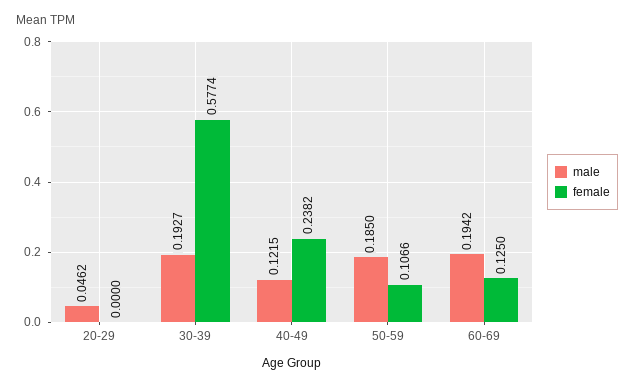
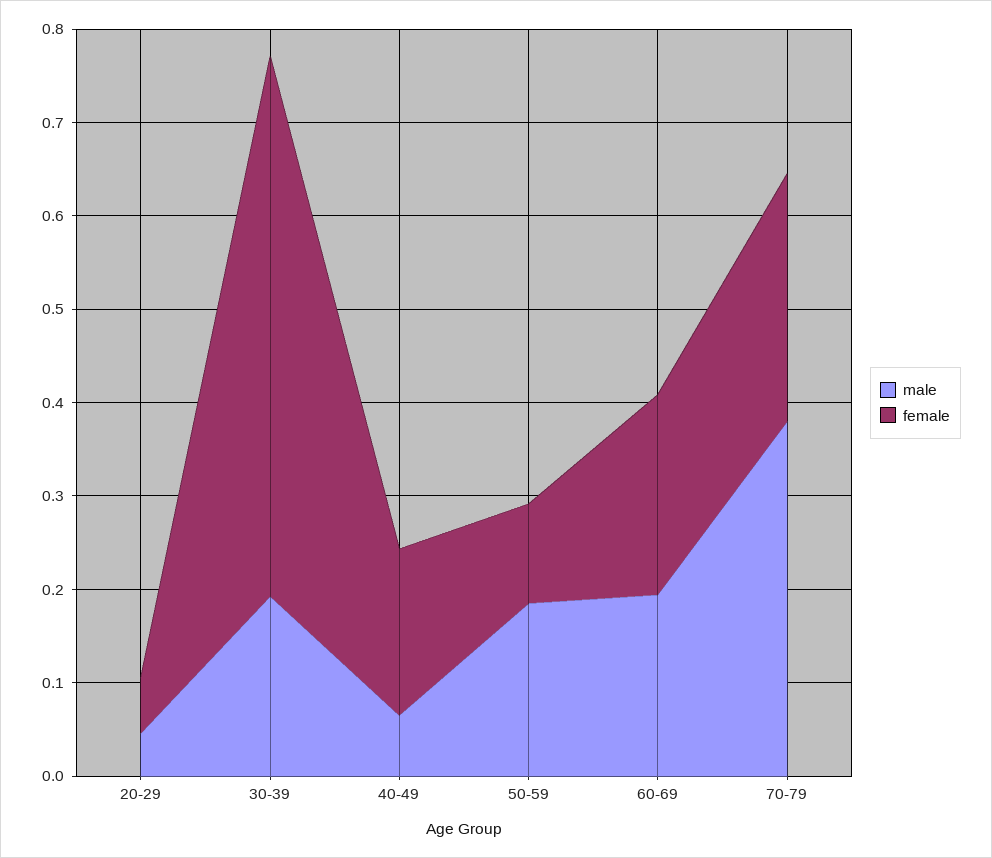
female, 20-29: 0 -> 0.06
male, 40-49: 0.1215 -> 0.06
female, 40-49: 0.2382 -> 0.18
female, 60-69: 0.125 -> 0.22
male, 70-79: none -> 0.38
female, 70-79: none -> 0.26

